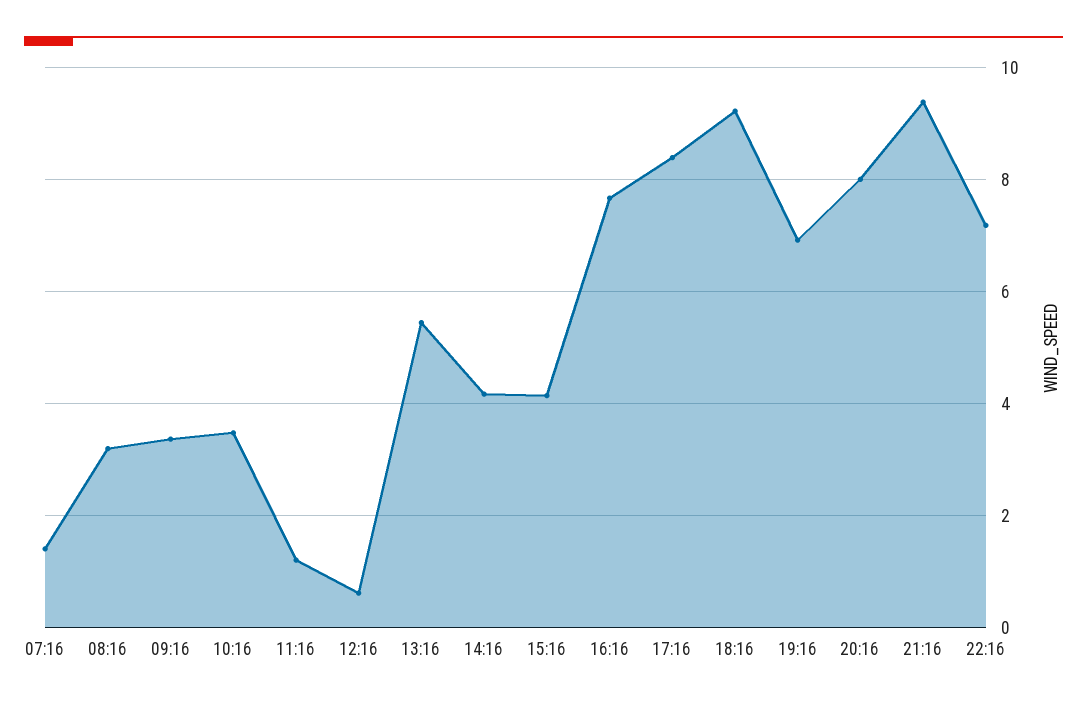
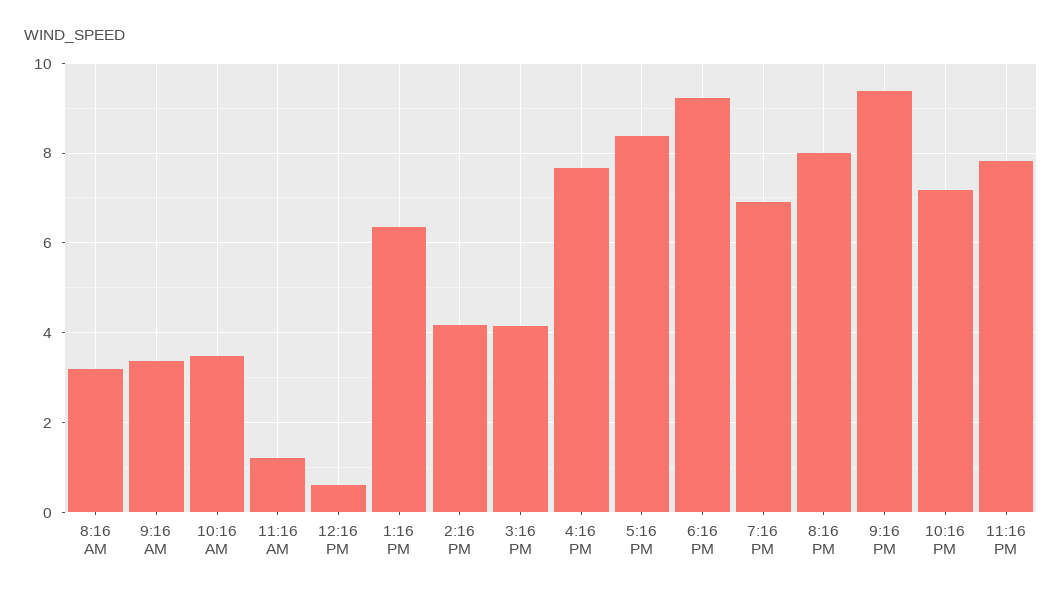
07:16: 1.4 -> none
13:16: 5.4 -> 6.4
11:16 PM: none -> 7.8

